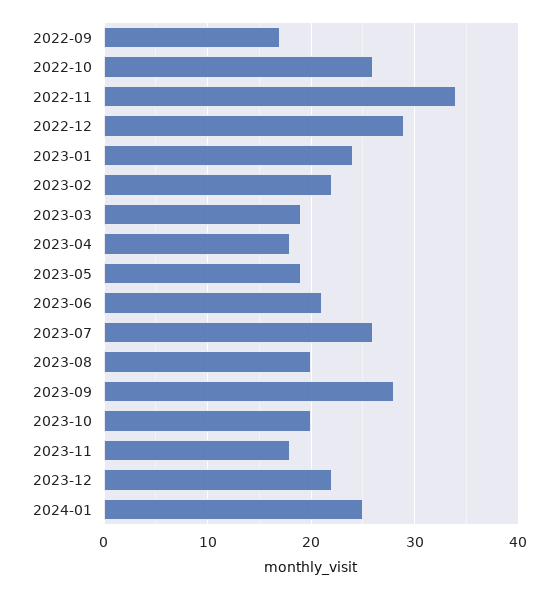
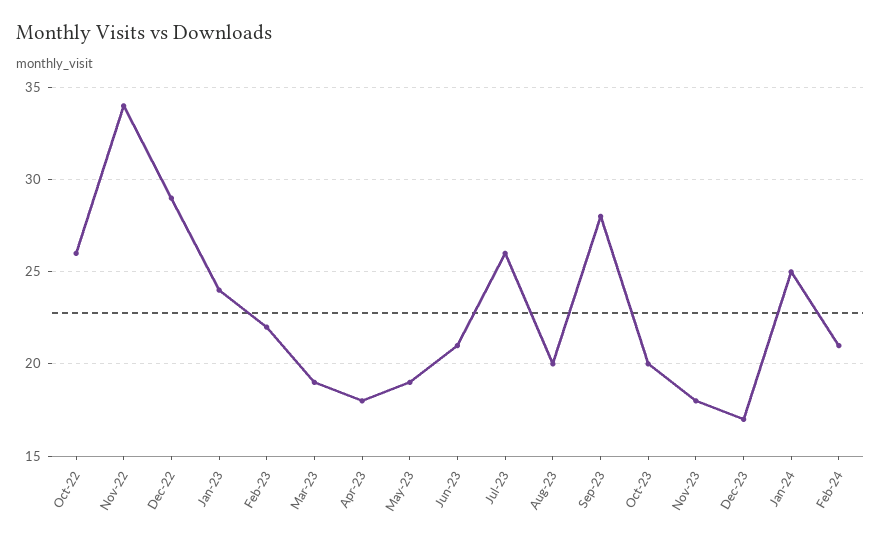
2022-09: 17 -> none
2023-12: 22 -> 17
Feb-24: none -> 21

